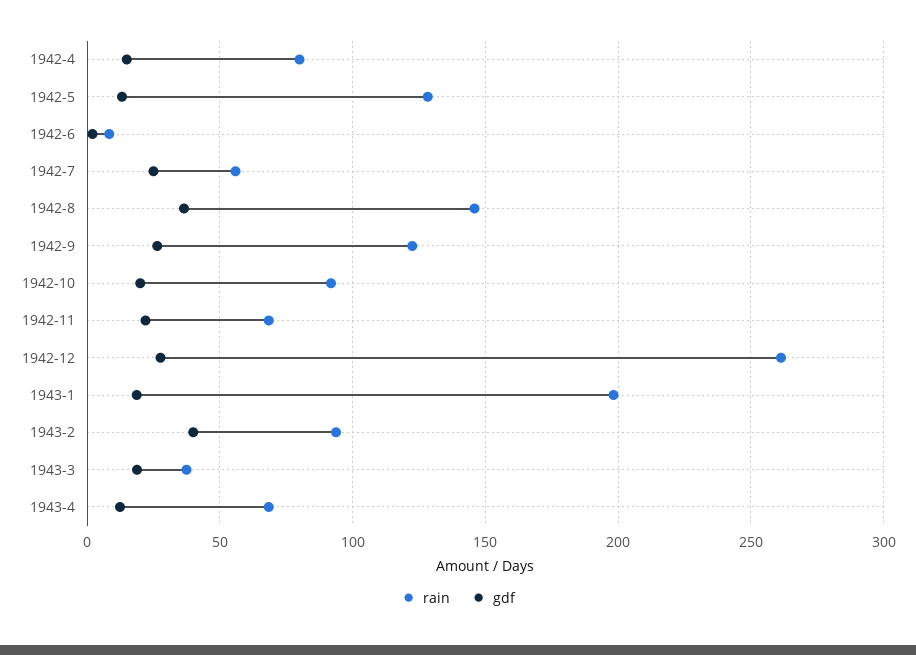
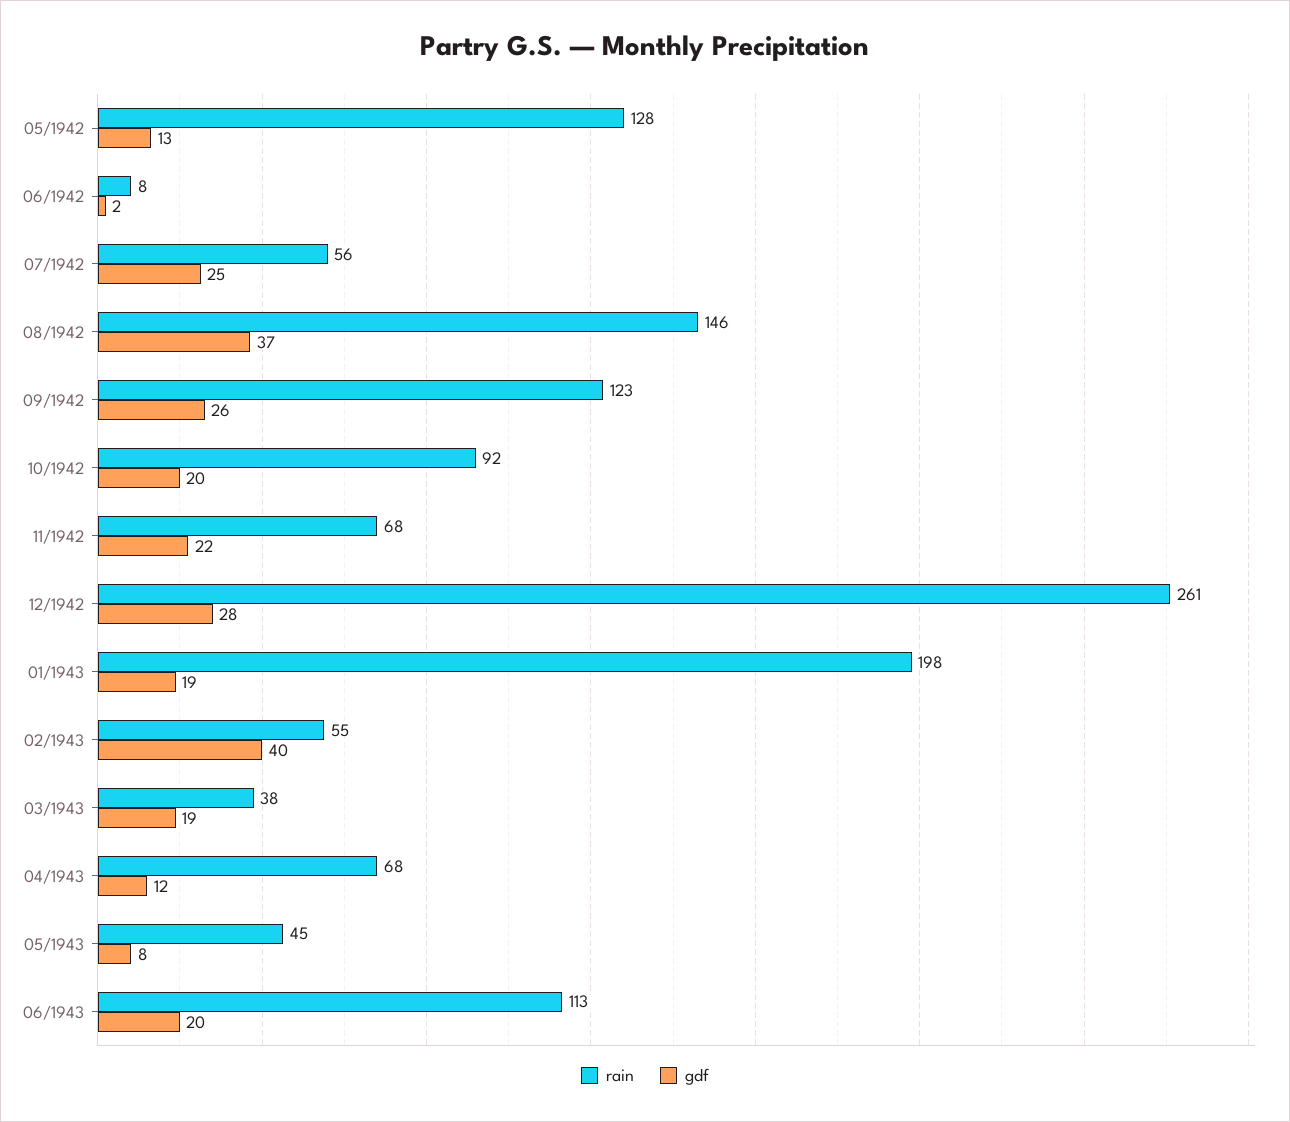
rain, 1942-4: 80 -> none
gdf, 1942-4: 15 -> none
rain, 1943-2: 95 -> 55
rain, 05/1943: none -> 45
gdf, 05/1943: none -> 8
rain, 06/1943: none -> 113
gdf, 06/1943: none -> 20

